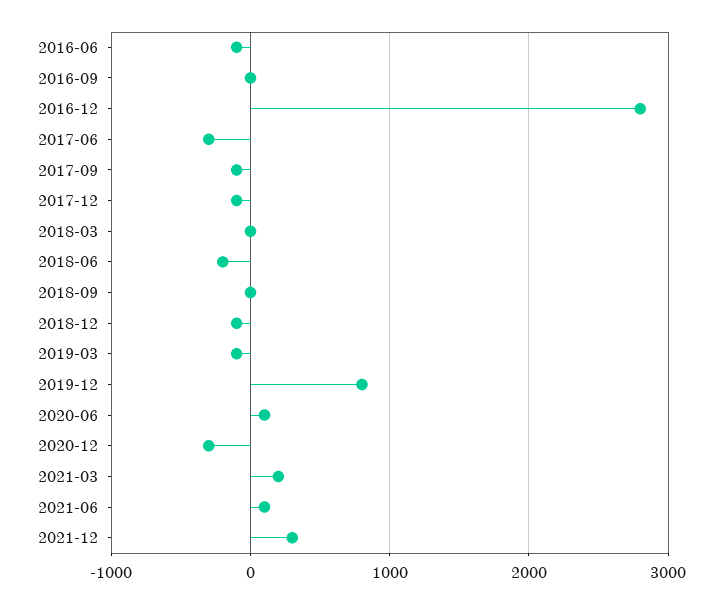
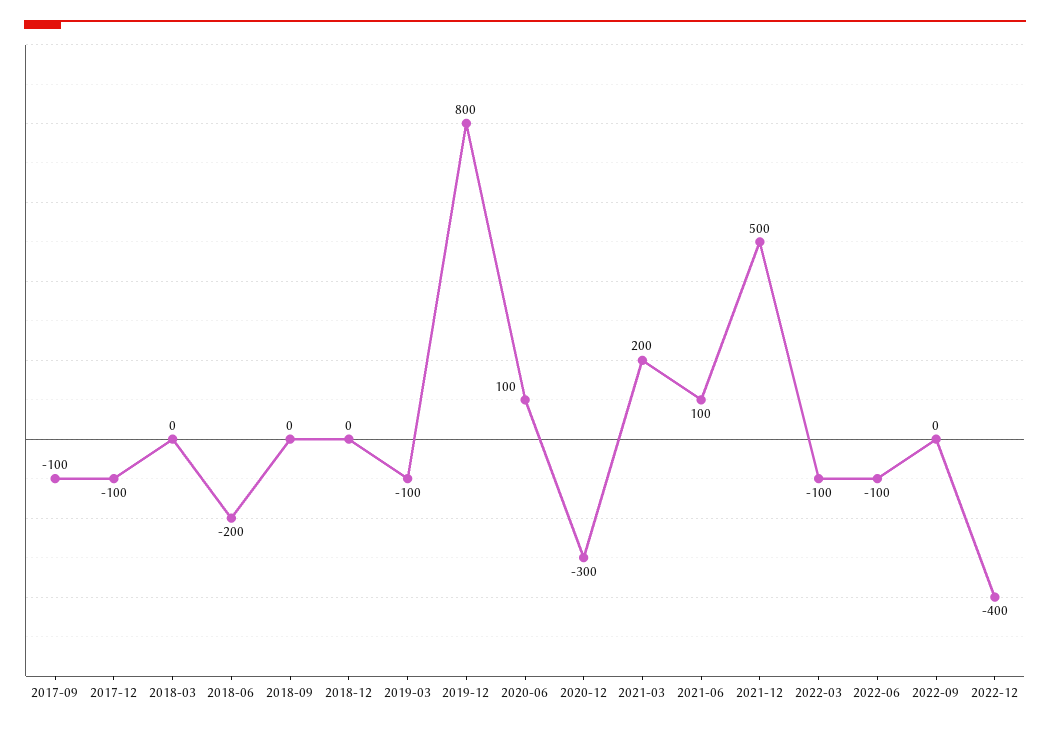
2016-06: -100 -> none
2016-09: 0 -> none
2016-12: 2800 -> none
2017-06: -300 -> none
2018-12: -100 -> 0
2021-12: 300 -> 500
2022-03: none -> -100
2022-06: none -> -100
2022-09: none -> 0
2022-12: none -> -400

